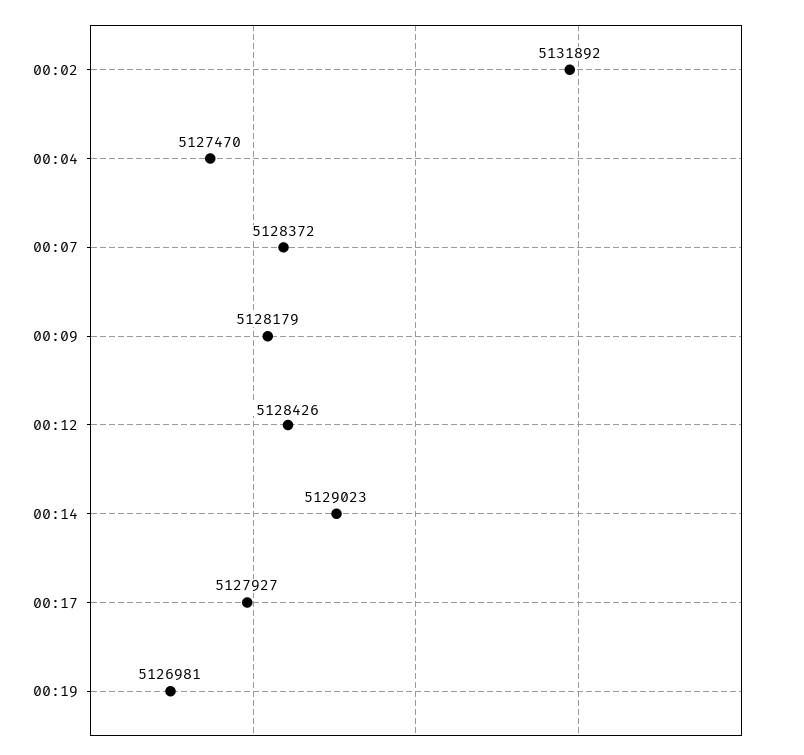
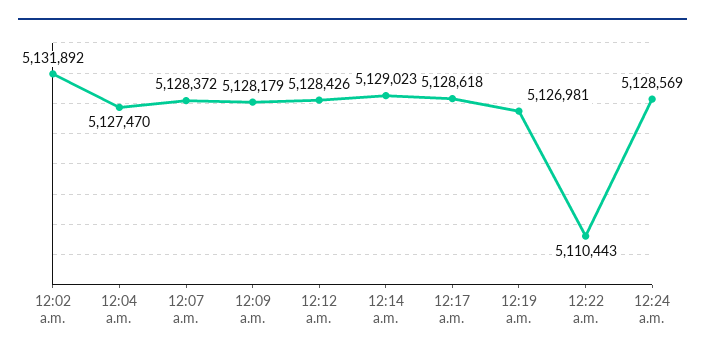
00:17: 5127927 -> 5128618
12:22 a.m.: none -> 5110443
12:24 a.m.: none -> 5128569

